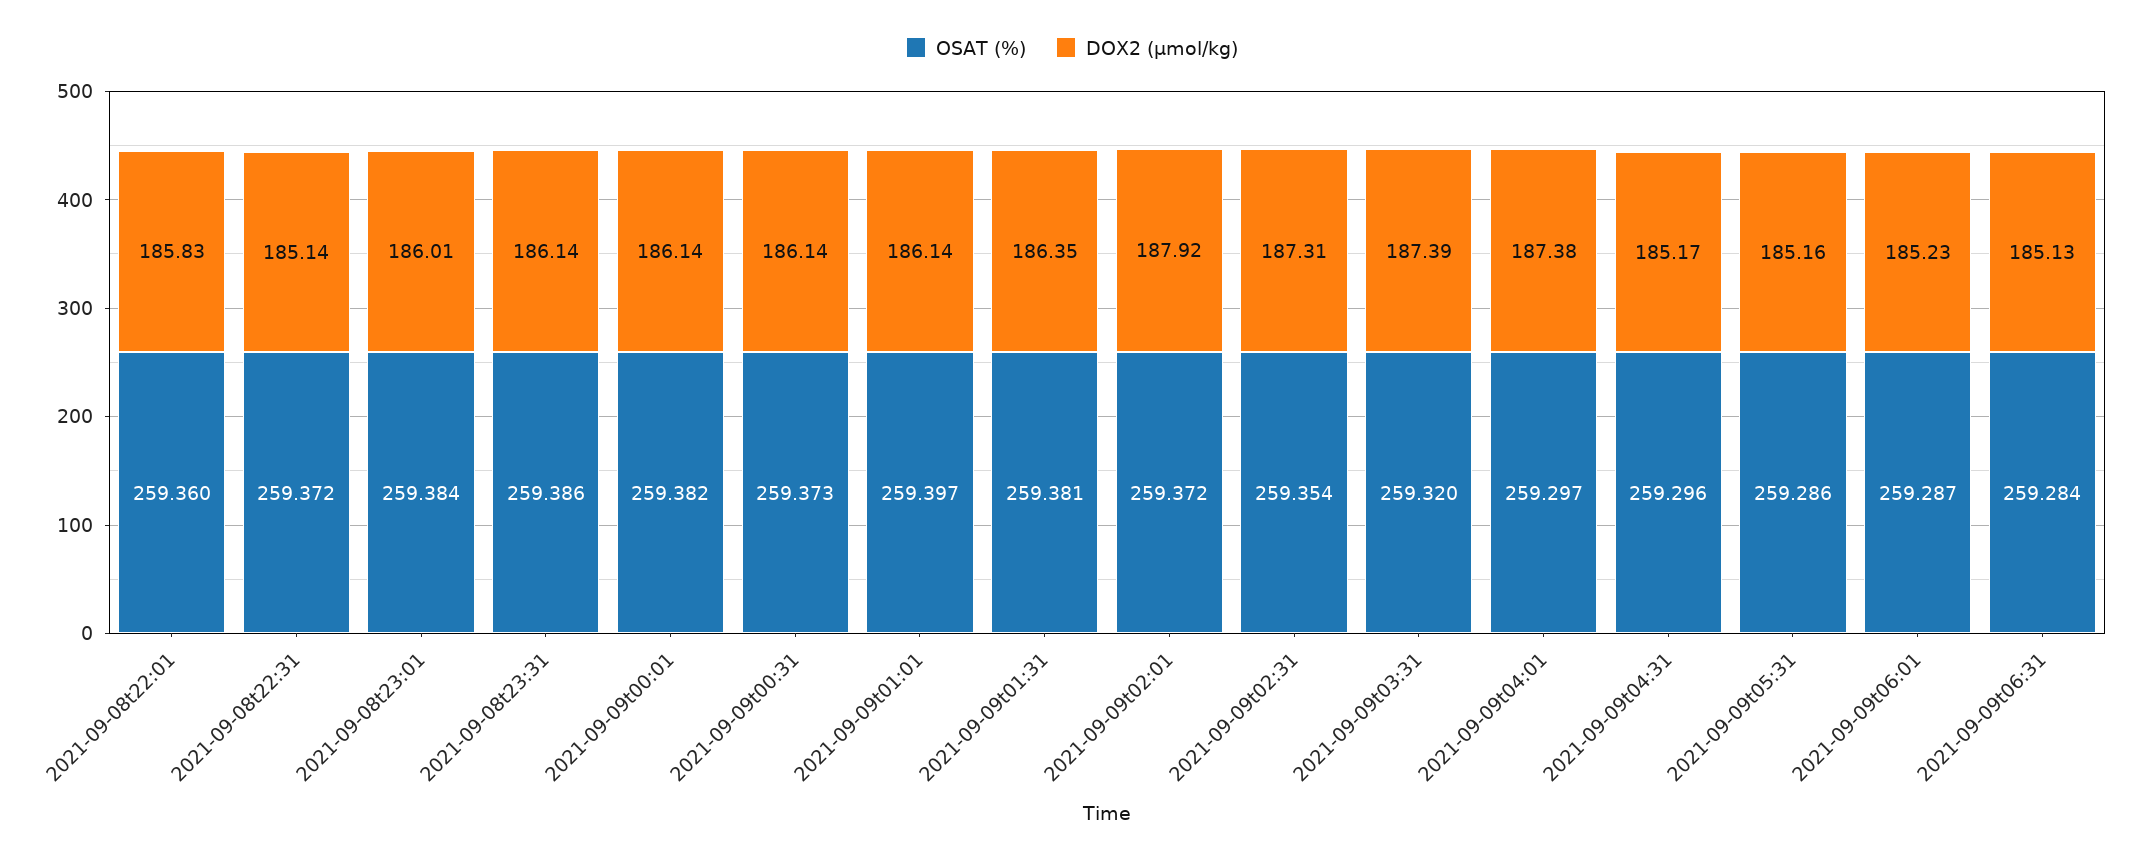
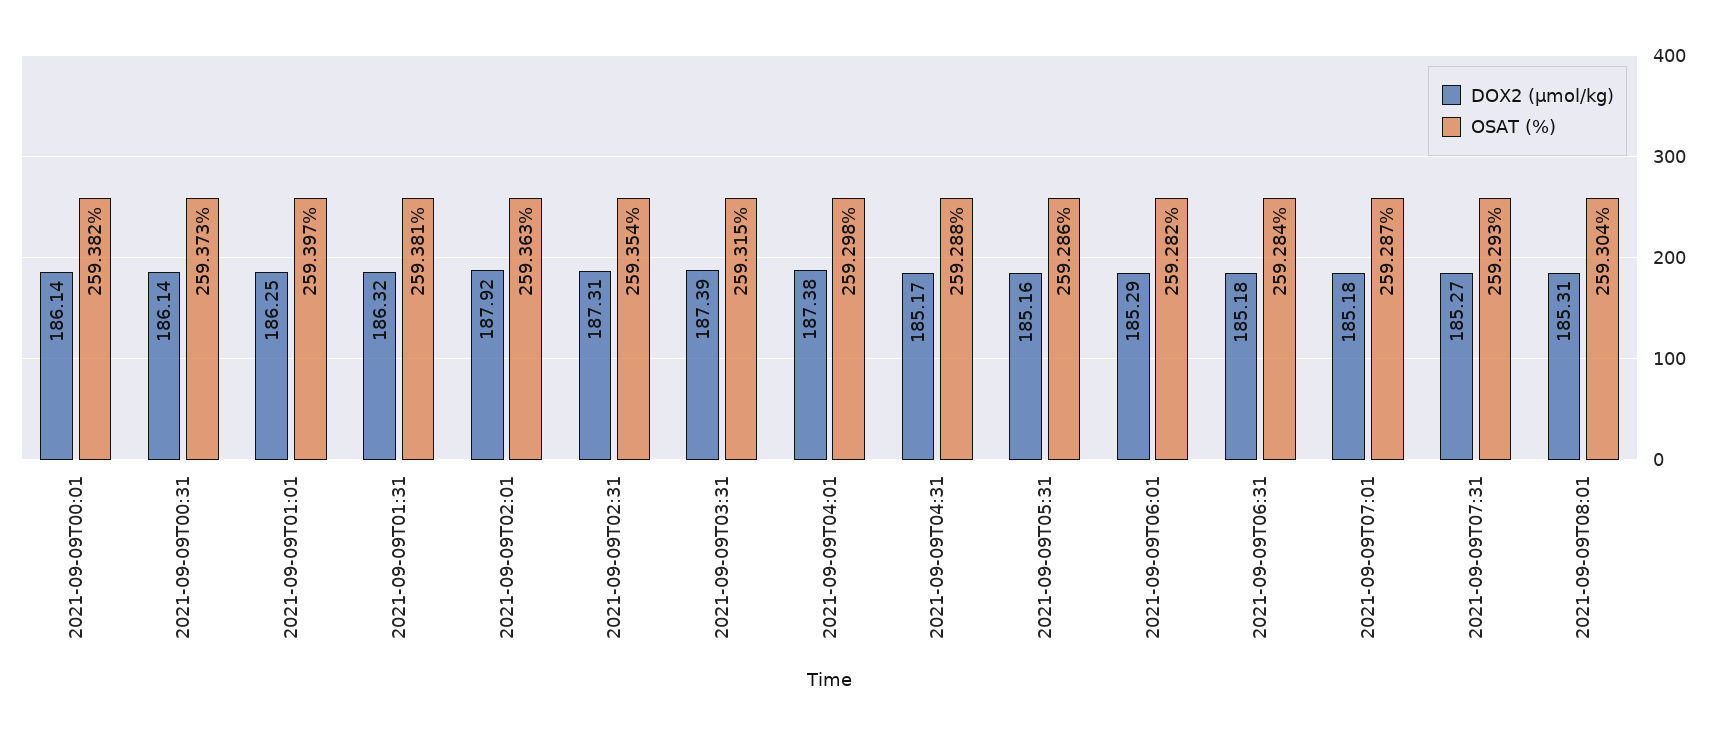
OSAT (%), 2021-09-08t22:01: 259.36 -> none
DOX2 (µmol/kg), 2021-09-08t22:01: 185.83 -> none
OSAT (%), 2021-09-08t22:31: 259.372 -> none
DOX2 (µmol/kg), 2021-09-08t22:31: 185.14 -> none
OSAT (%), 2021-09-08t23:01: 259.384 -> none
DOX2 (µmol/kg), 2021-09-08t23:01: 186.01 -> none
OSAT (%), 2021-09-08t23:31: 259.386 -> none
DOX2 (µmol/kg), 2021-09-08t23:31: 186.14 -> none
DOX2 (µmol/kg), 2021-09-09t01:01: 186.14 -> 186.25
DOX2 (µmol/kg), 2021-09-09t01:31: 186.35 -> 186.32
OSAT (%), 2021-09-09t02:01: 259.372 -> 259.363
OSAT (%), 2021-09-09t03:31: 259.32 -> 259.315
OSAT (%), 2021-09-09t04:01: 259.297 -> 259.298
OSAT (%), 2021-09-09t04:31: 259.296 -> 259.288
OSAT (%), 2021-09-09t06:01: 259.287 -> 259.282
DOX2 (µmol/kg), 2021-09-09t06:01: 185.23 -> 185.29
DOX2 (µmol/kg), 2021-09-09t06:31: 185.13 -> 185.18
DOX2 (µmol/kg), 2021-09-09T07:01: none -> 185.18
OSAT (%), 2021-09-09T07:01: none -> 259.287
DOX2 (µmol/kg), 2021-09-09T07:31: none -> 185.27
OSAT (%), 2021-09-09T07:31: none -> 259.293
DOX2 (µmol/kg), 2021-09-09T08:01: none -> 185.31
OSAT (%), 2021-09-09T08:01: none -> 259.304

